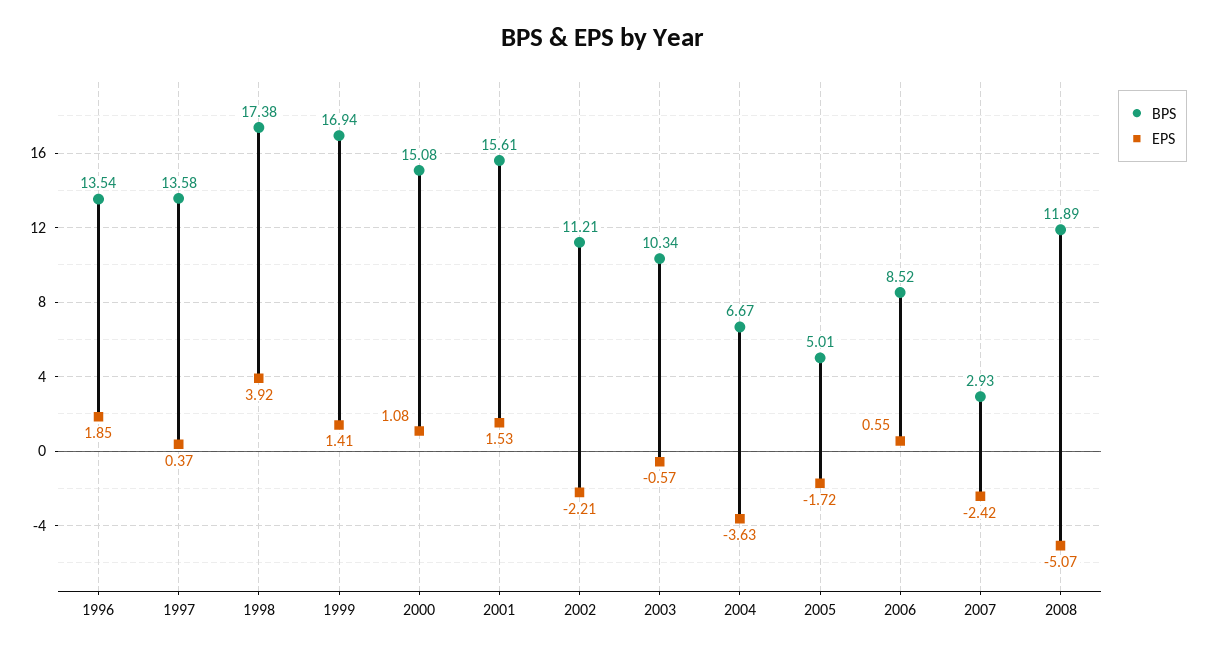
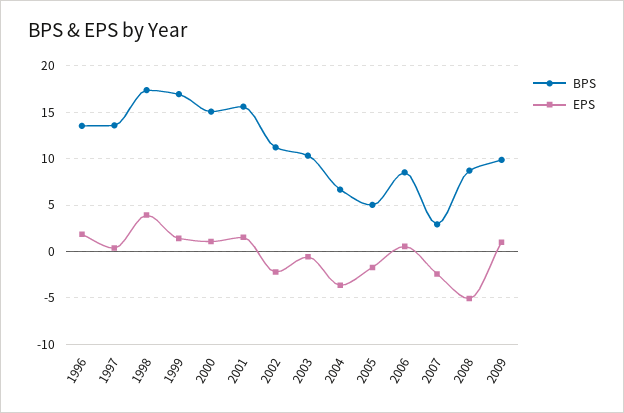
BPS, 2008: 11.89 -> 9
BPS, 2009: none -> 10
EPS, 2009: none -> 1

